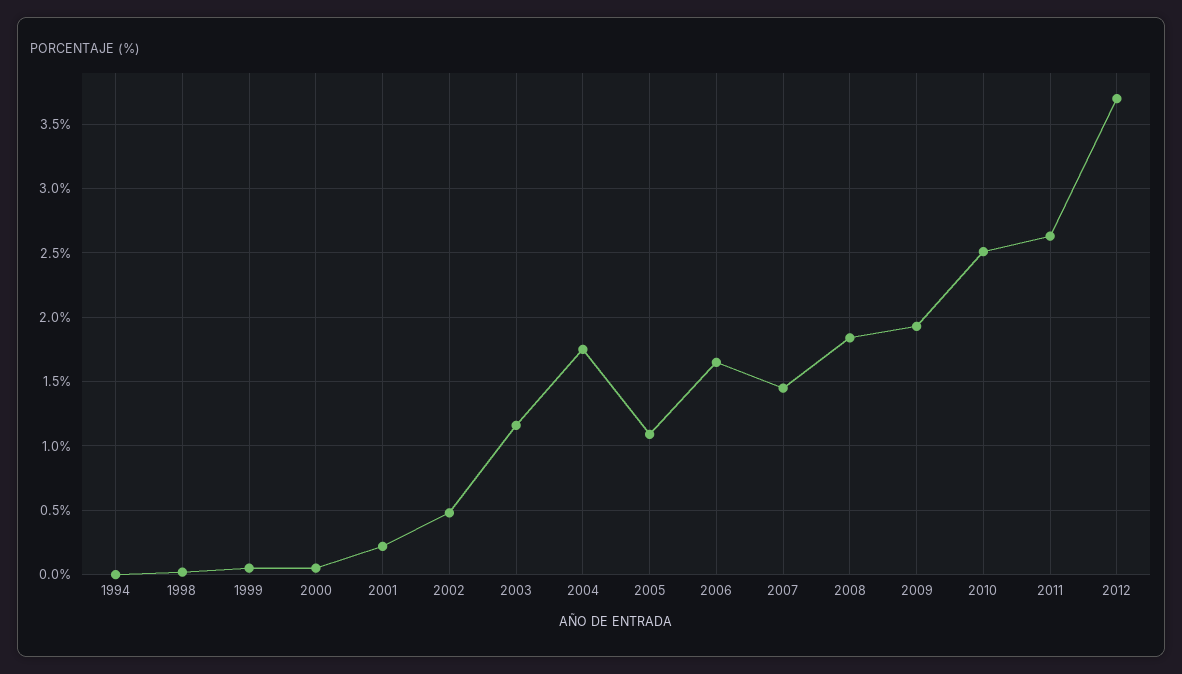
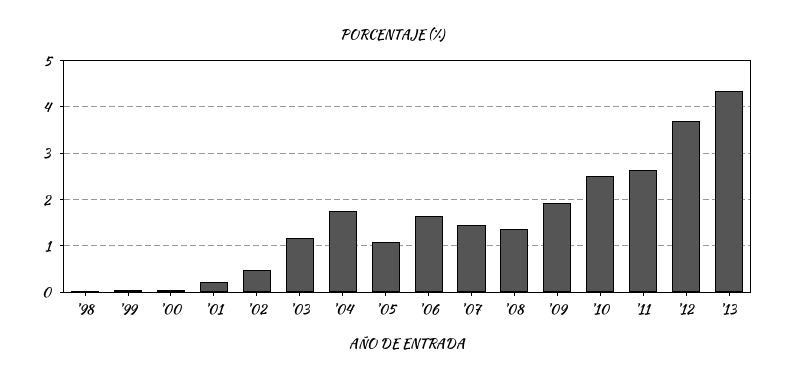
1994: 0 -> none
2008: 1.85 -> 1.4
'13: none -> 4.4

